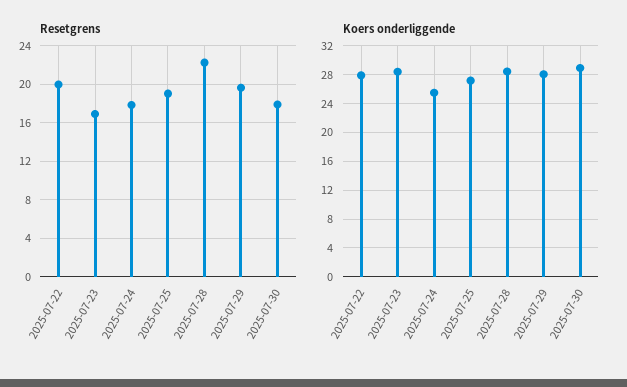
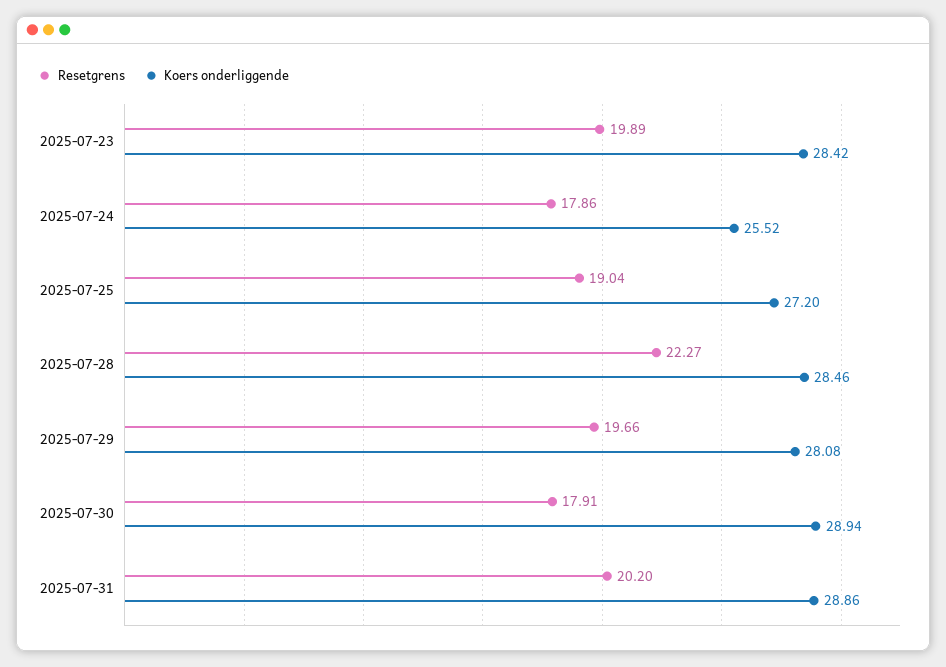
Resetgrens, 2025-07-22: 20 -> none
Resetgrens, 2025-07-23: 17 -> 19.89
Koers onderliggende, 2025-07-22: 28 -> none
Resetgrens, 2025-07-31: none -> 20.2
Koers onderliggende, 2025-07-31: none -> 28.86

